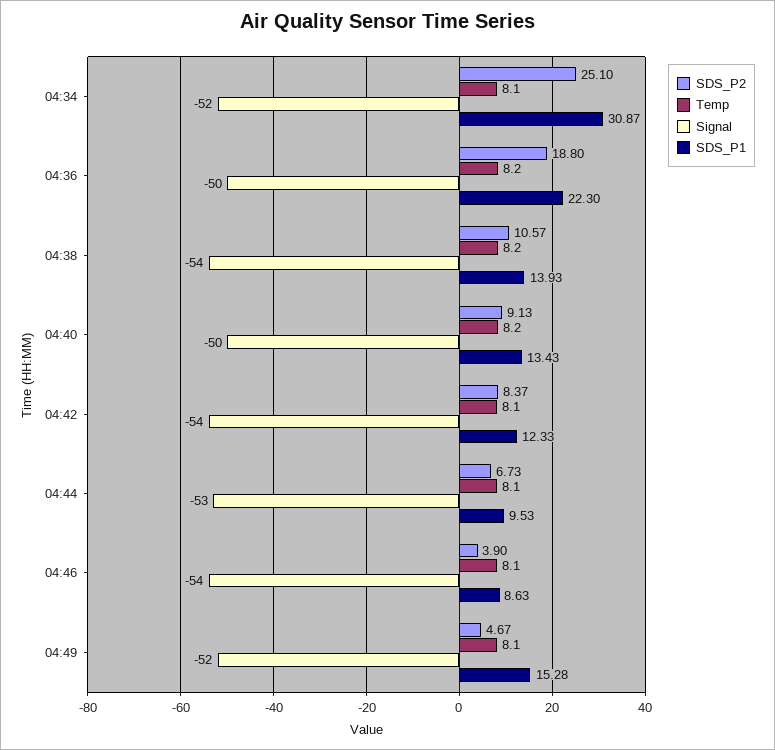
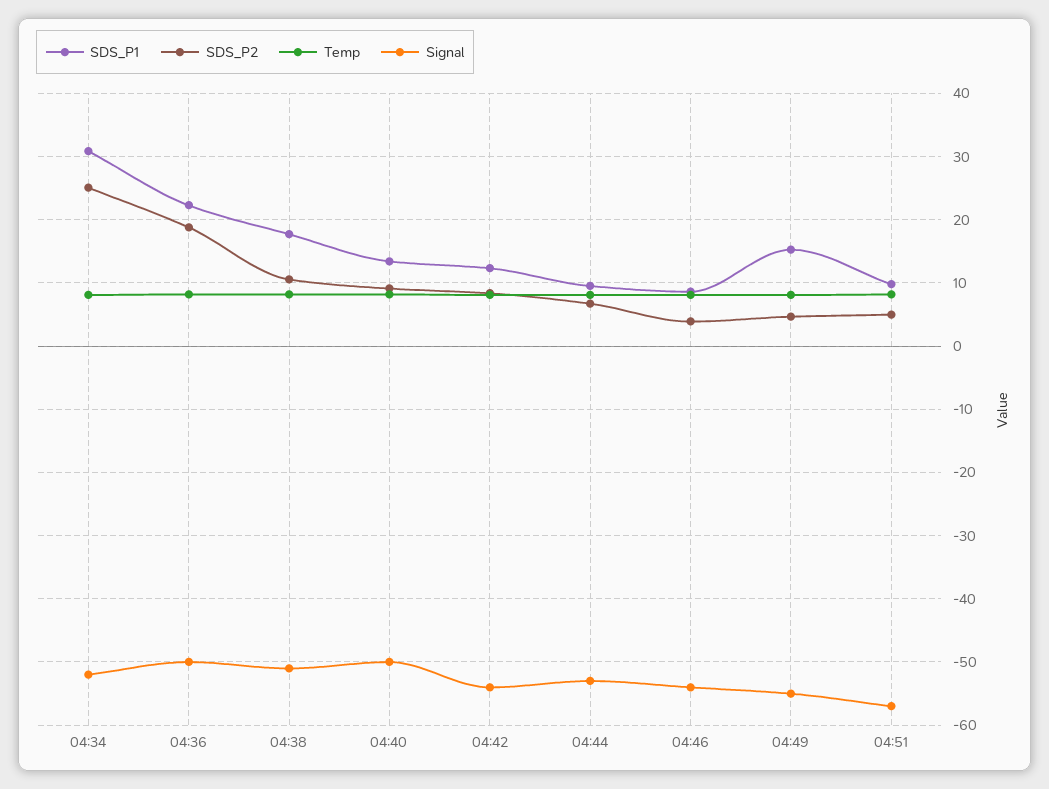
Signal, 04:38: -54 -> -51
SDS_P1, 04:38: 13.93 -> 18
Signal, 04:49: -52 -> -55
SDS_P1, 04:51: none -> 10
SDS_P2, 04:51: none -> 5
Temp, 04:51: none -> 8
Signal, 04:51: none -> -57

